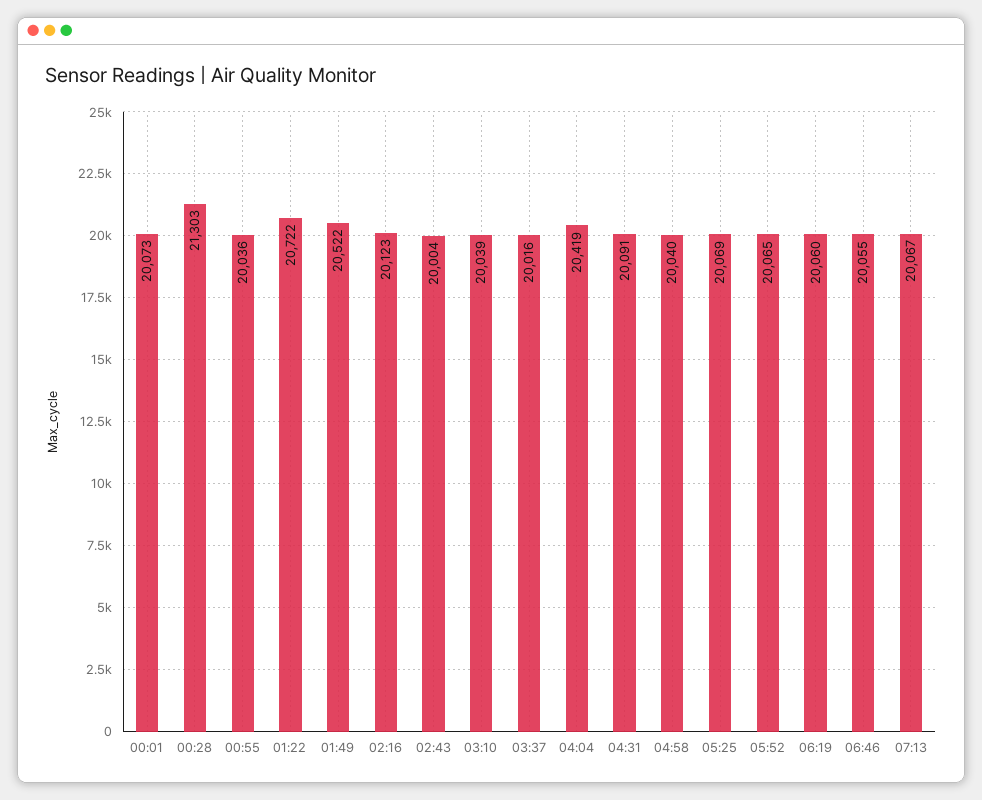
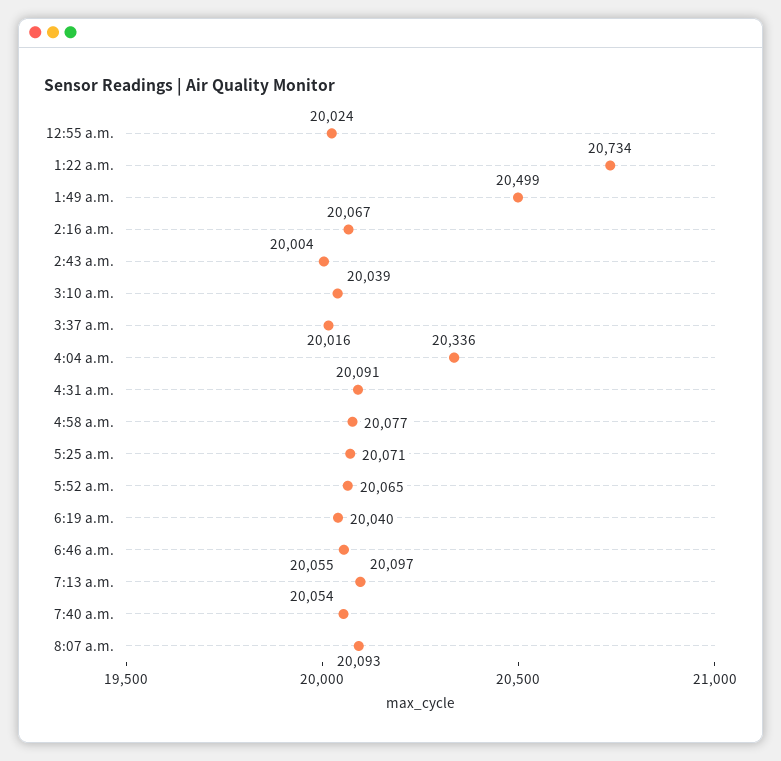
00:01: 20073 -> none
00:28: 21303 -> none
00:55: 20036 -> 20024
01:22: 20722 -> 20734
01:49: 20522 -> 20499
02:16: 20123 -> 20067
04:04: 20419 -> 20336
04:58: 20040 -> 20077
05:25: 20069 -> 20071
06:19: 20060 -> 20040
07:13: 20067 -> 20097
7:40 a.m.: none -> 20054
8:07 a.m.: none -> 20093

